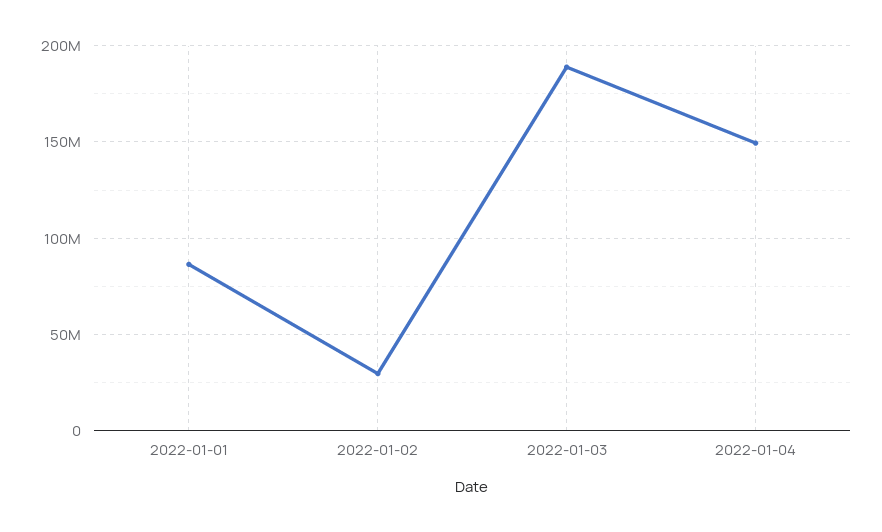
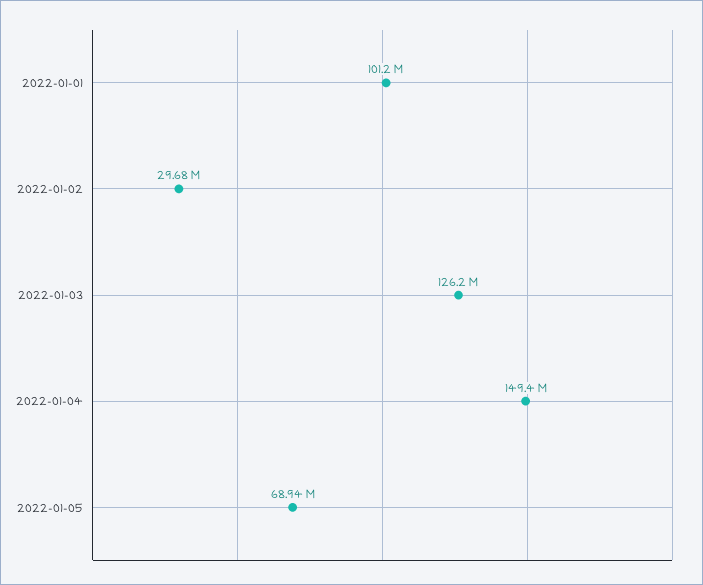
2022-01-01: 85000000 -> 101200000
2022-01-03: 190000000 -> 126200000
2022-01-05: none -> 68940000

